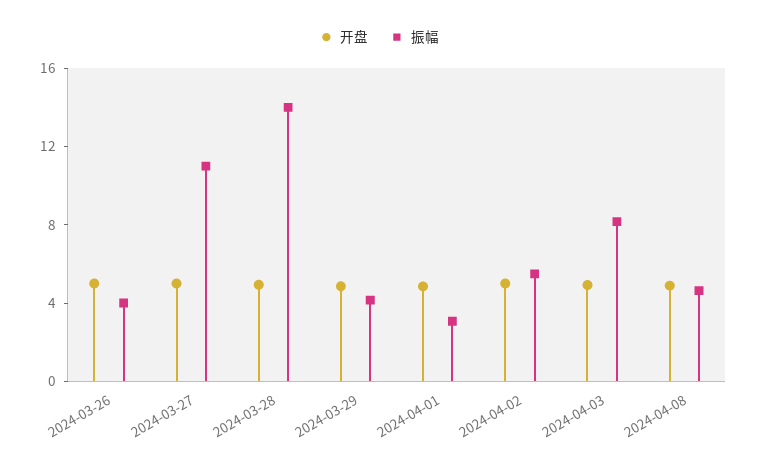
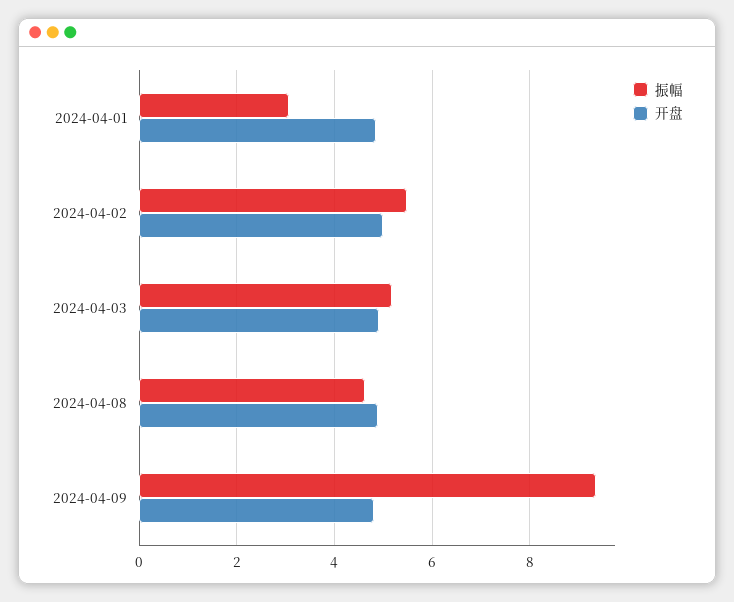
开盘, 2024-03-26: 5 -> none
振幅, 2024-03-26: 4 -> none
开盘, 2024-03-27: 5 -> none
振幅, 2024-03-27: 11 -> none
开盘, 2024-03-28: 5 -> none
振幅, 2024-03-28: 14 -> none
开盘, 2024-03-29: 5 -> none
振幅, 2024-03-29: 4 -> none
振幅, 2024-04-03: 8 -> 5.2
振幅, 2024-04-09: none -> 9.4
开盘, 2024-04-09: none -> 4.8

